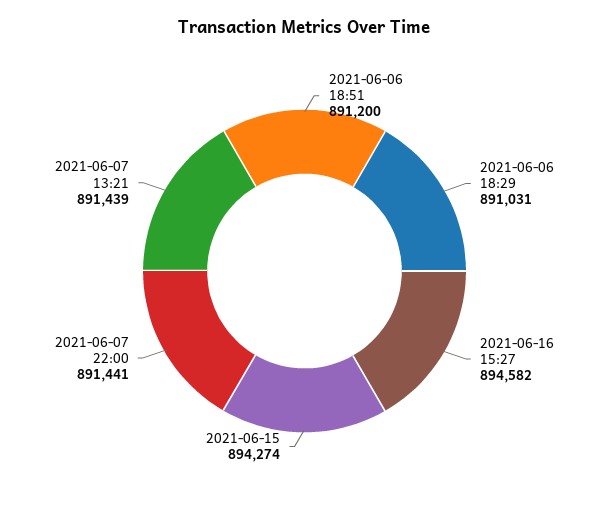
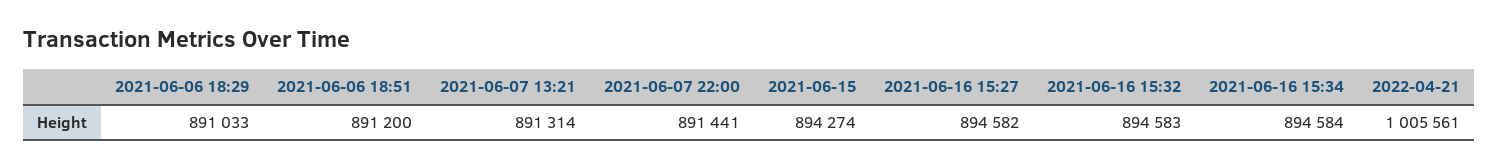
2021-06-06 18:29: 891031 -> 891033
2021-06-07 13:21: 891439 -> 891314
2021-06-16 15:32: none -> 894583
2021-06-16 15:34: none -> 894584
2022-04-21: none -> 1005561

